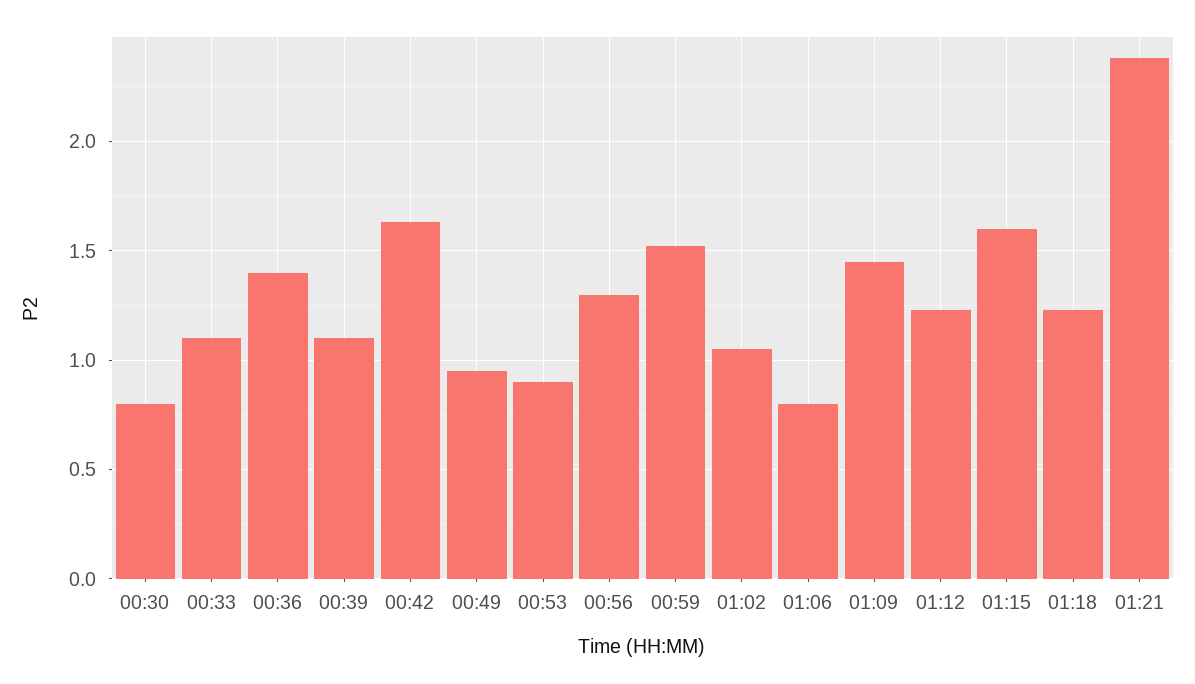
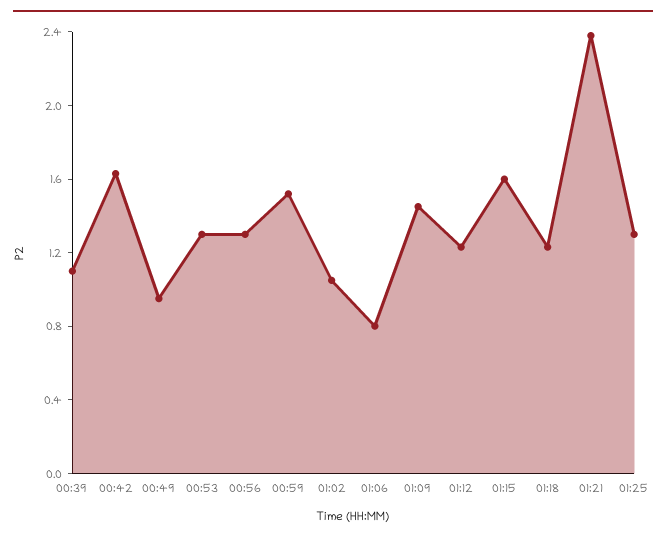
00:30: 0.8 -> none
00:33: 1.1 -> none
00:36: 1.4 -> none
00:53: 0.9 -> 1.3
01:25: none -> 1.3

